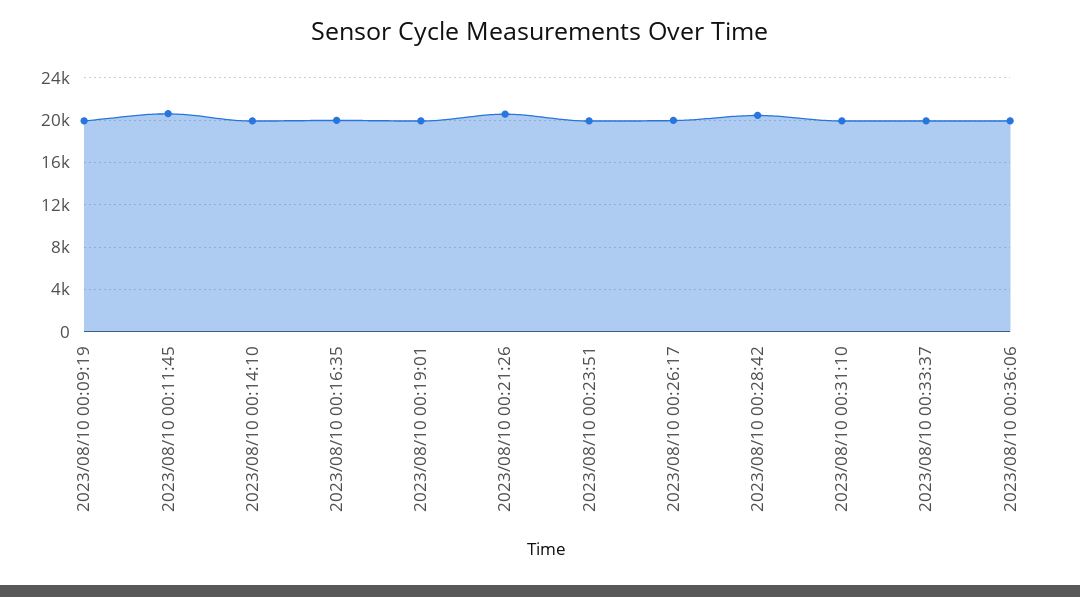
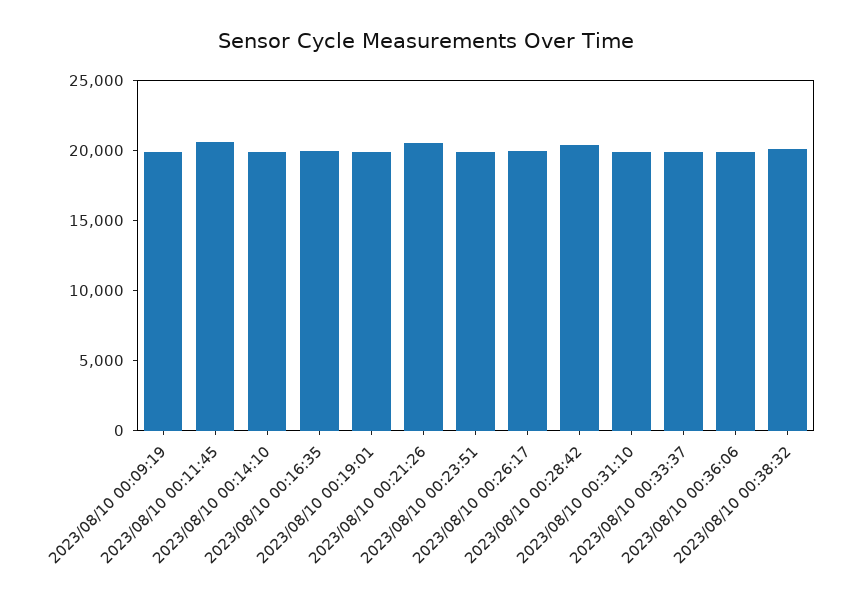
2023/08/10 00:38:32: none -> 20000

